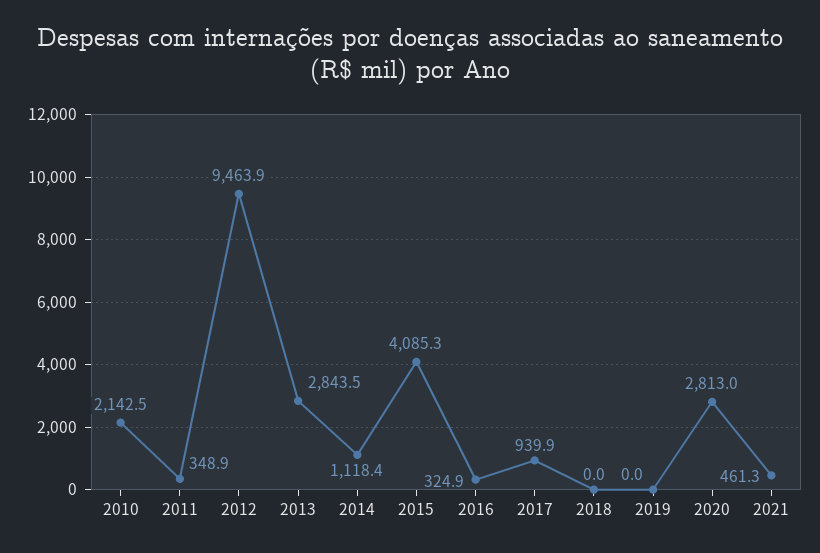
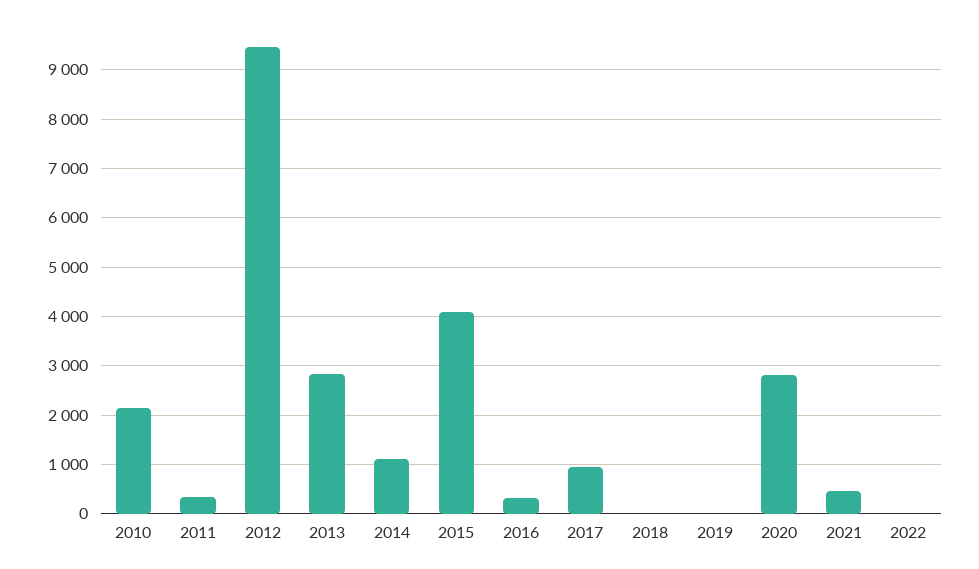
2022: none -> 0

